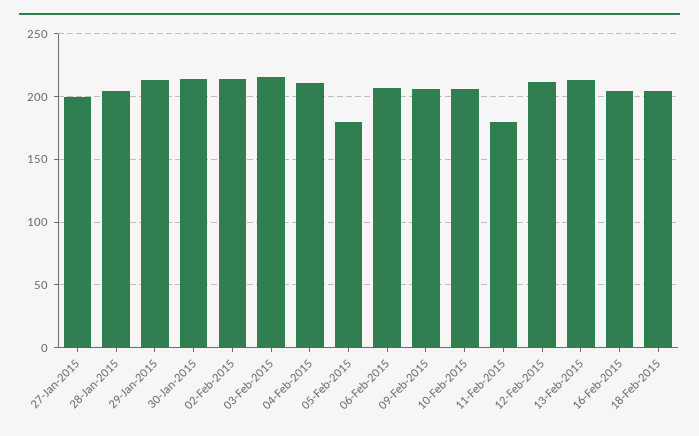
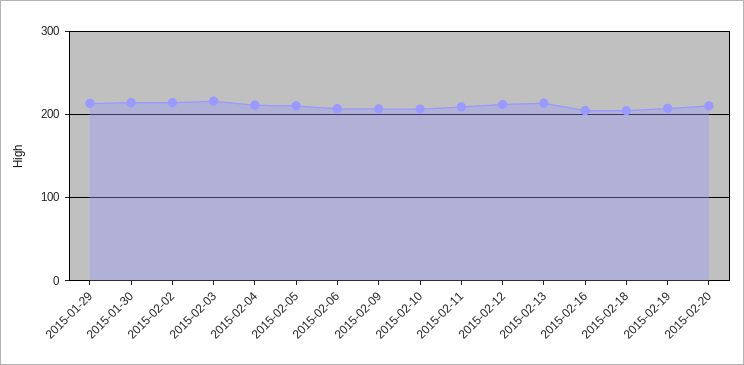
27-Jan-2015: 200 -> none
28-Jan-2015: 205 -> none
05-Feb-2015: 180 -> 210
11-Feb-2015: 180 -> 210
2015-02-19: none -> 210
2015-02-20: none -> 210

